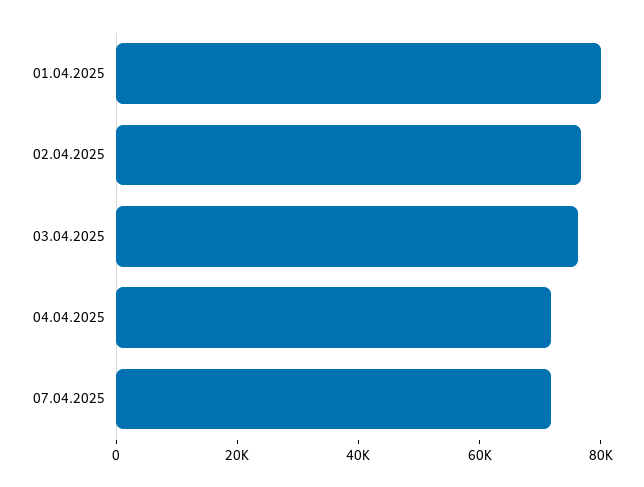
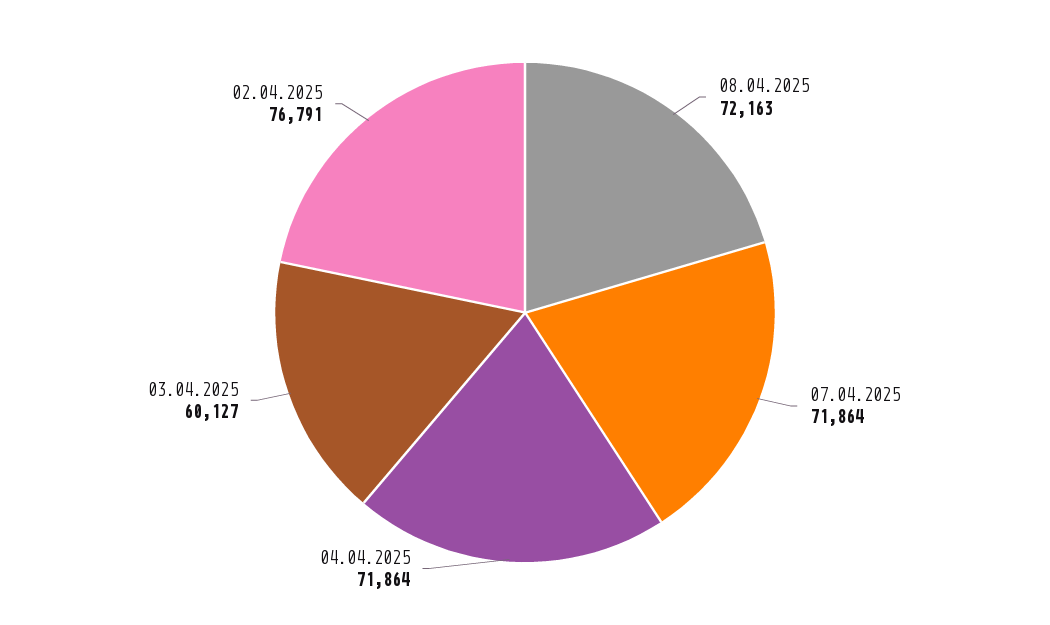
01.04.2025: 80000 -> none
03.04.2025: 75000 -> 60127
08.04.2025: none -> 72163

